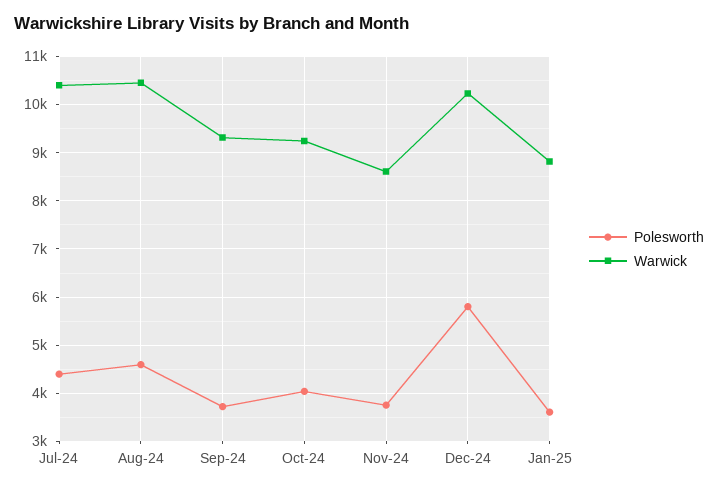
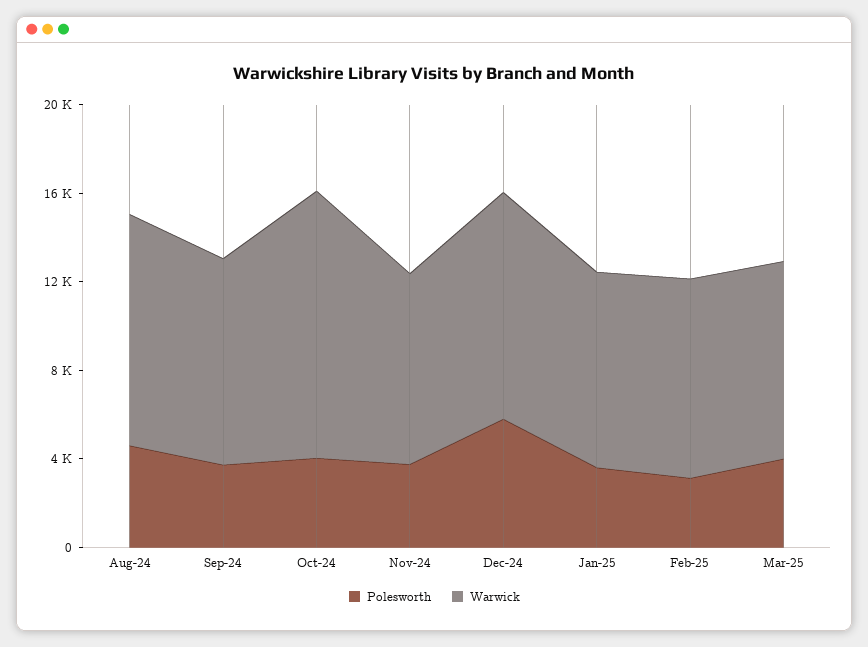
Polesworth, Jul-24: 4400 -> none
Warwick, Jul-24: 10400 -> none
Warwick, Oct-24: 9200 -> 12000
Polesworth, Feb-25: none -> 3000
Warwick, Feb-25: none -> 9000
Polesworth, Mar-25: none -> 4000
Warwick, Mar-25: none -> 9000

